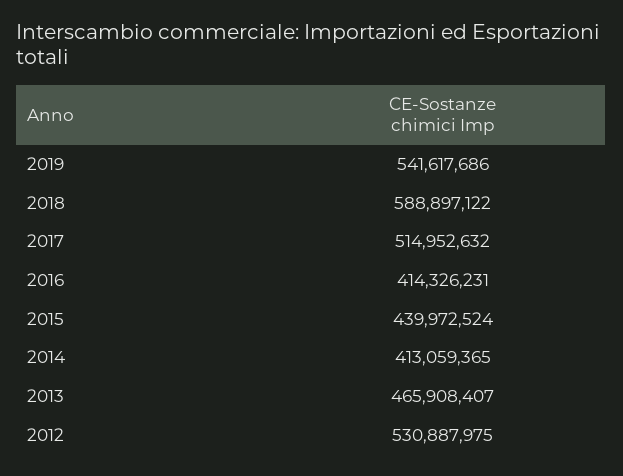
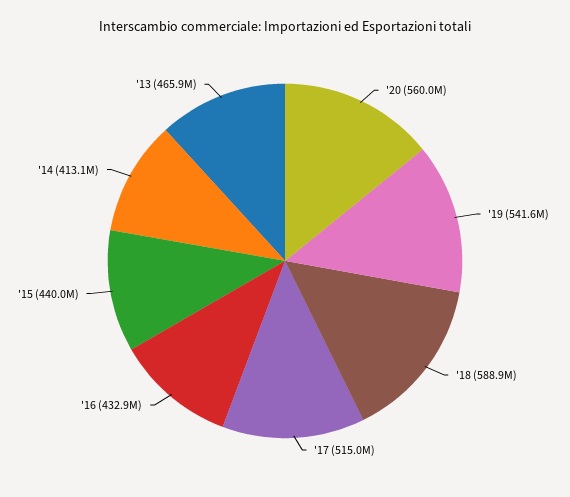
2016: 414326231 -> 432900000
2012: 530887975 -> none
'20: none -> 560000000

